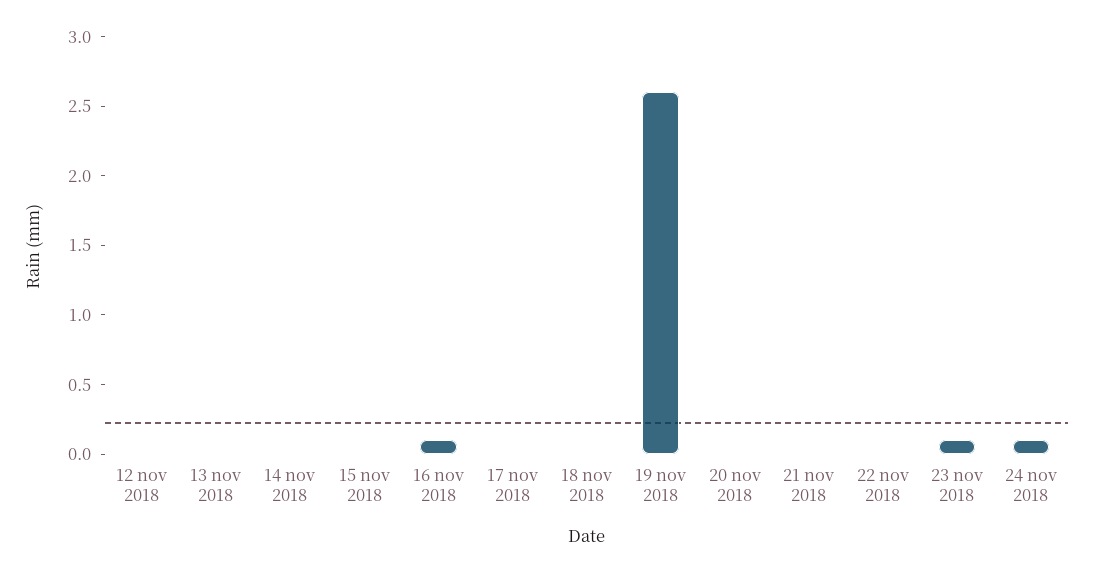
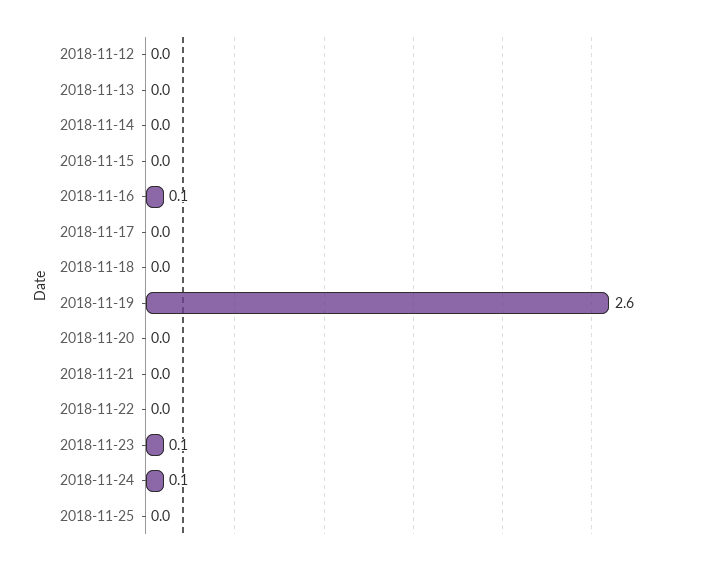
2018-11-25: none -> 0

